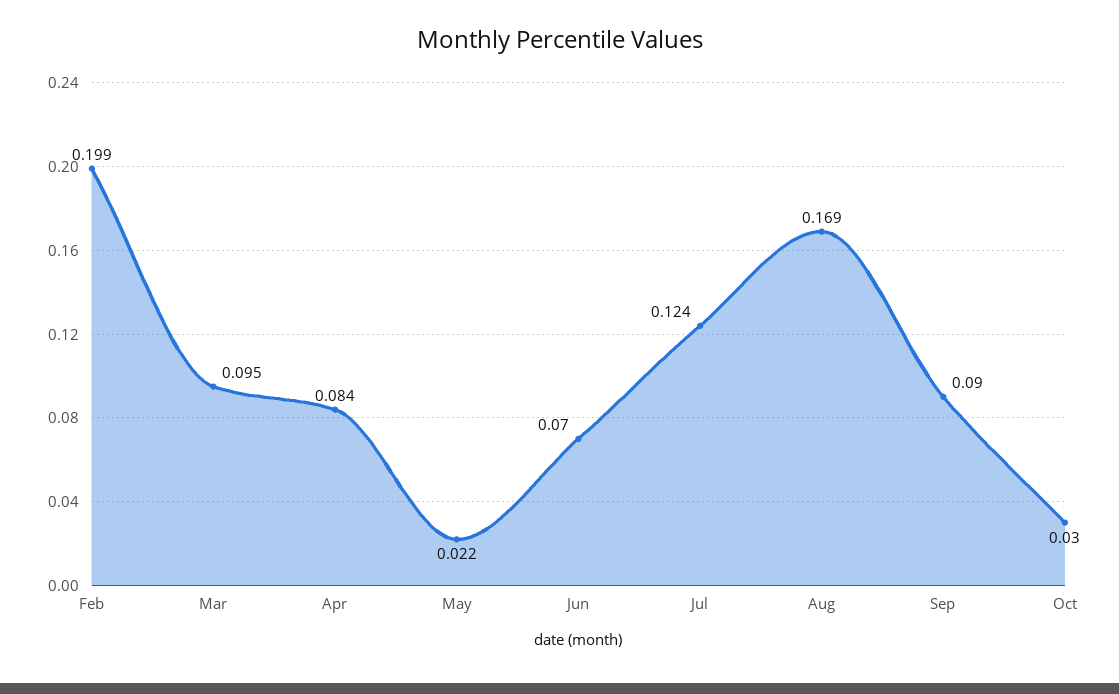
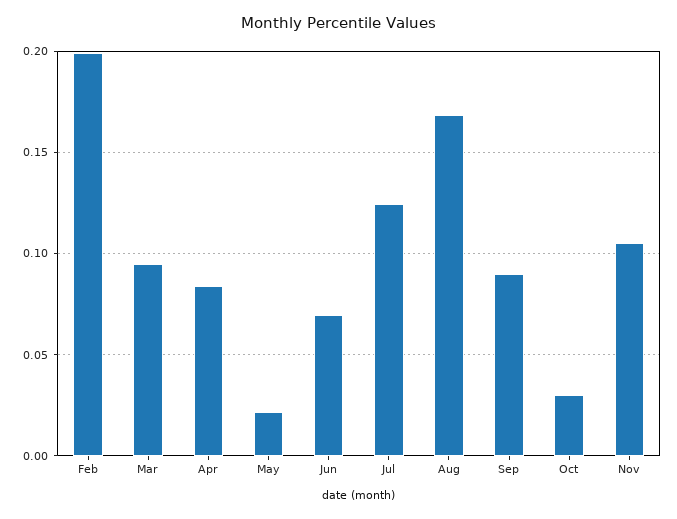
Nov: none -> 0.105

